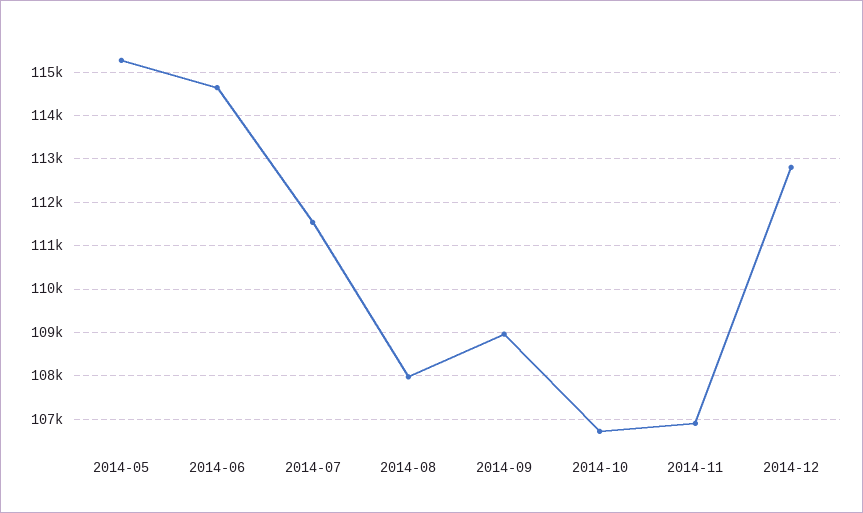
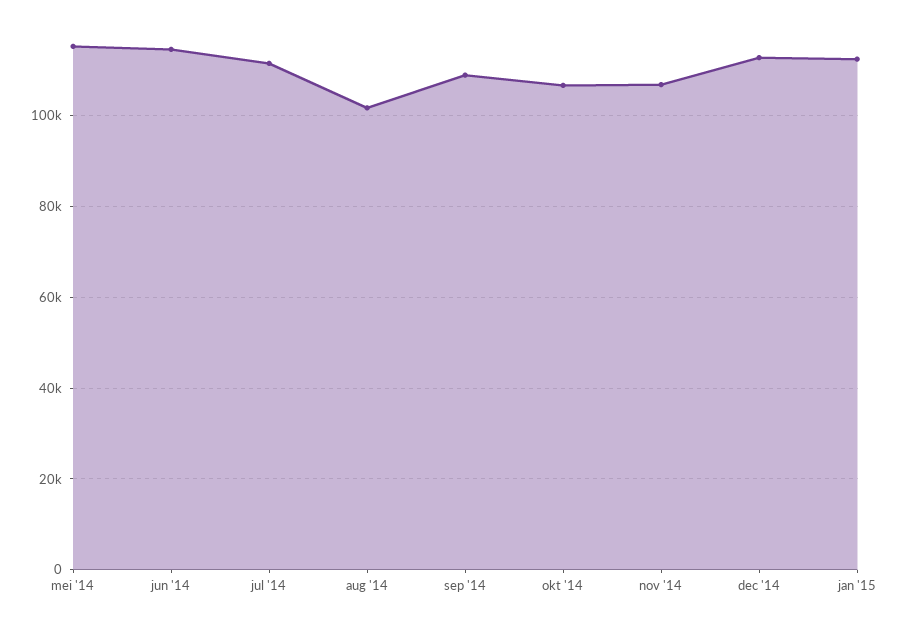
2014-08: 108000 -> 102000
jan '15: none -> 112000

